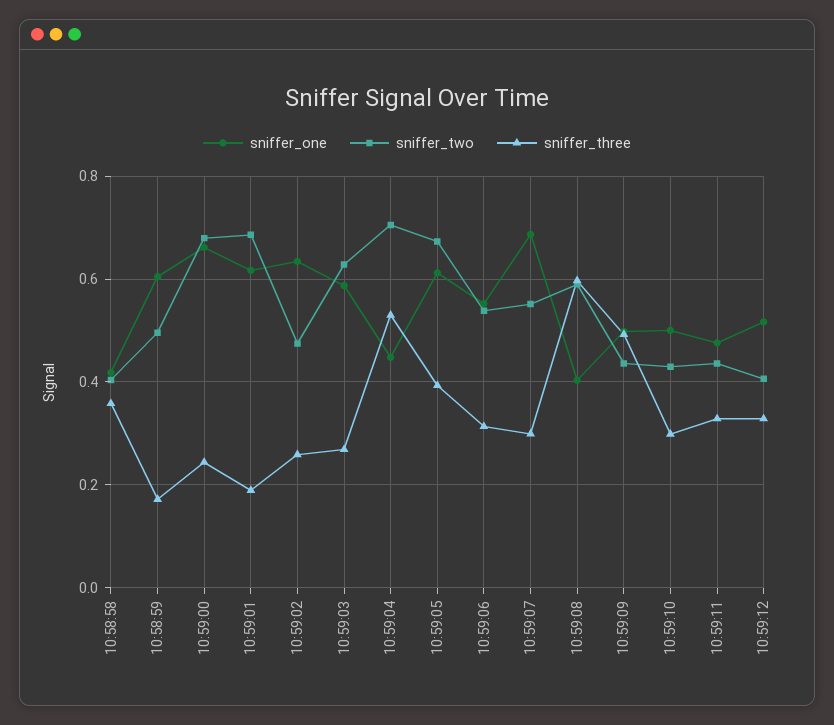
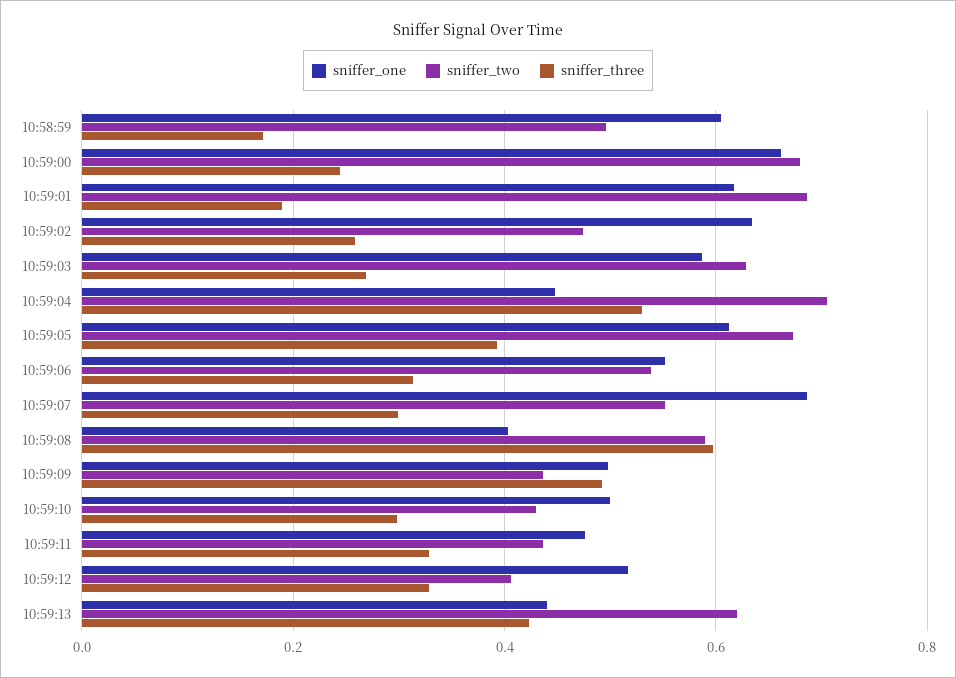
sniffer_one, 10:58:58: 0.42 -> none
sniffer_two, 10:58:58: 0.4 -> none
sniffer_three, 10:58:58: 0.36 -> none
sniffer_one, 10:59:13: none -> 0.44
sniffer_two, 10:59:13: none -> 0.62
sniffer_three, 10:59:13: none -> 0.42

